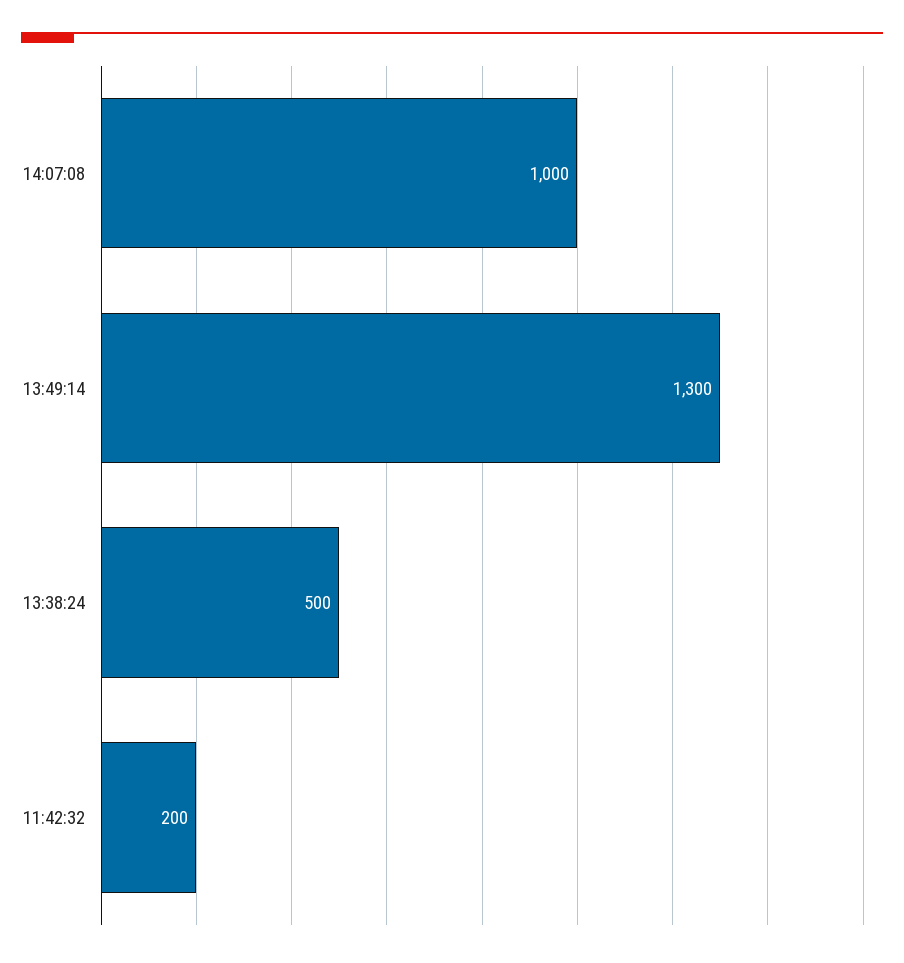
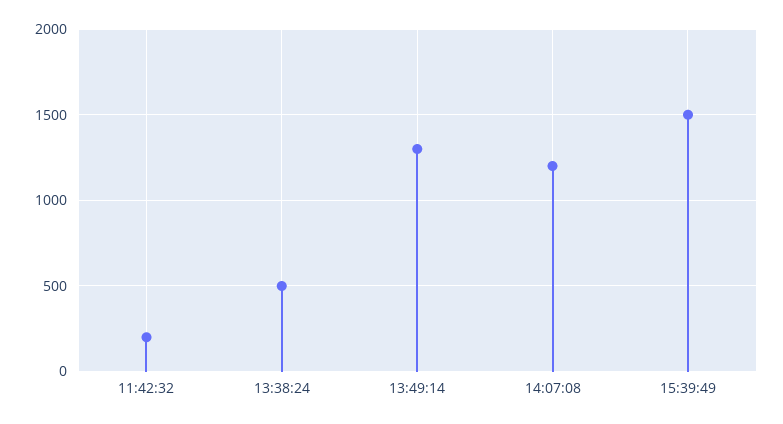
14:07:08: 1000 -> 1200
15:39:49: none -> 1500

